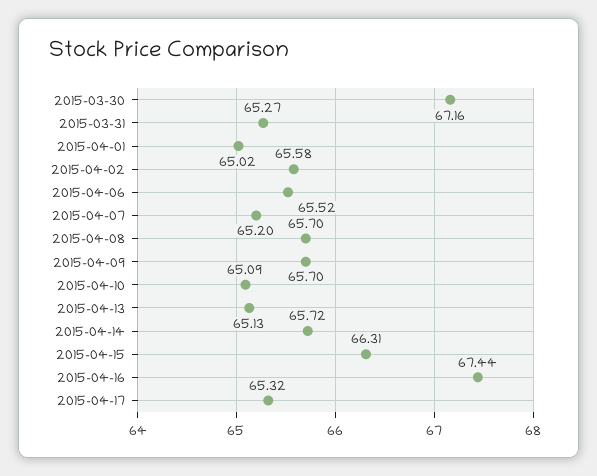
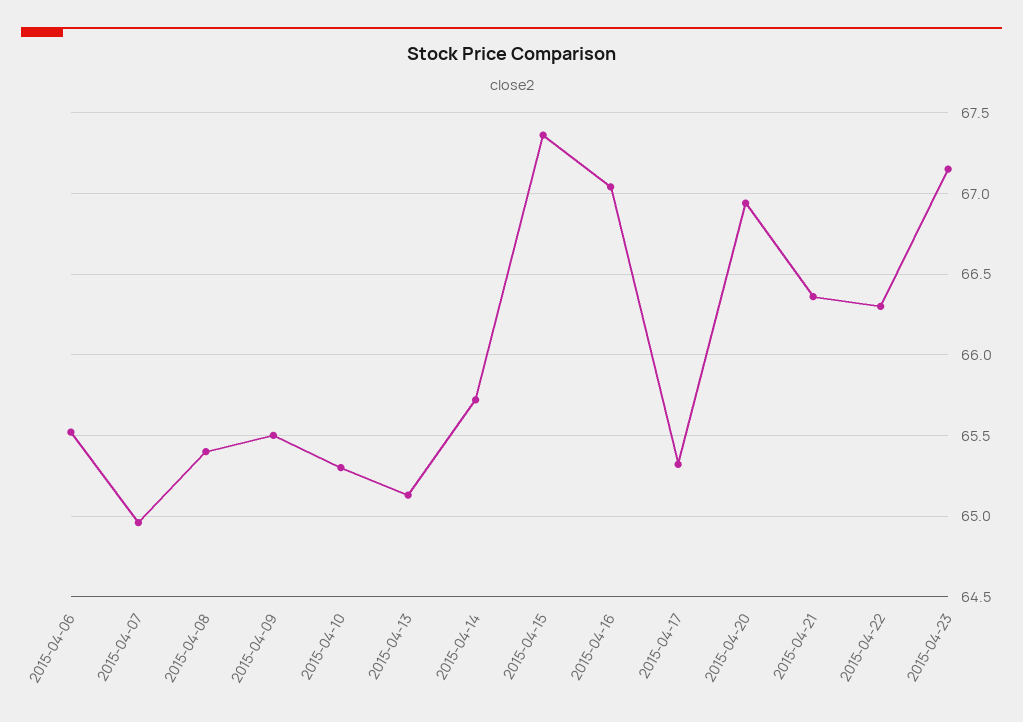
2015-03-30: 67.16 -> none
2015-03-31: 65.27 -> none
2015-04-01: 65.02 -> none
2015-04-02: 65.58 -> none
2015-04-07: 65.2 -> 64.95
2015-04-08: 65.7 -> 65.4
2015-04-09: 65.7 -> 65.5
2015-04-10: 65.09 -> 65.3
2015-04-15: 66.31 -> 67.35
2015-04-16: 67.44 -> 67.05
2015-04-20: none -> 66.95
2015-04-21: none -> 66.35
2015-04-22: none -> 66.3
2015-04-23: none -> 67.15

